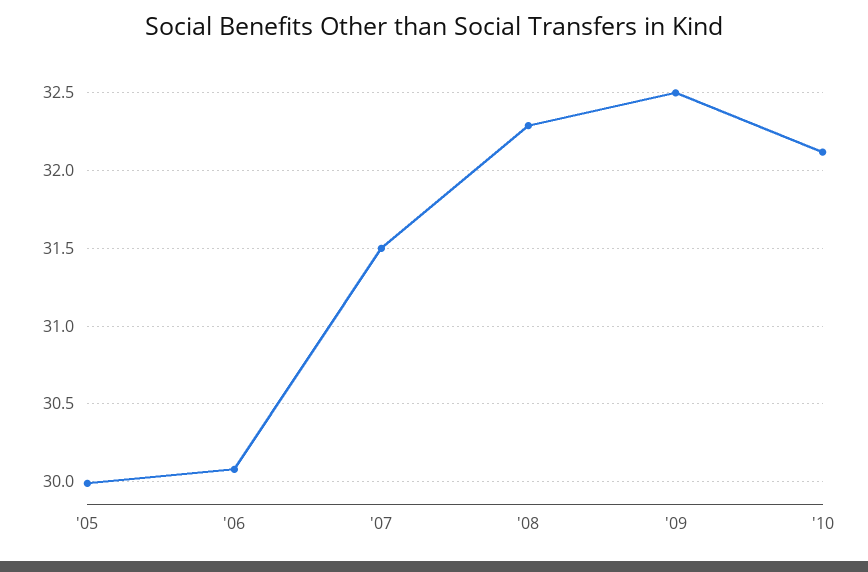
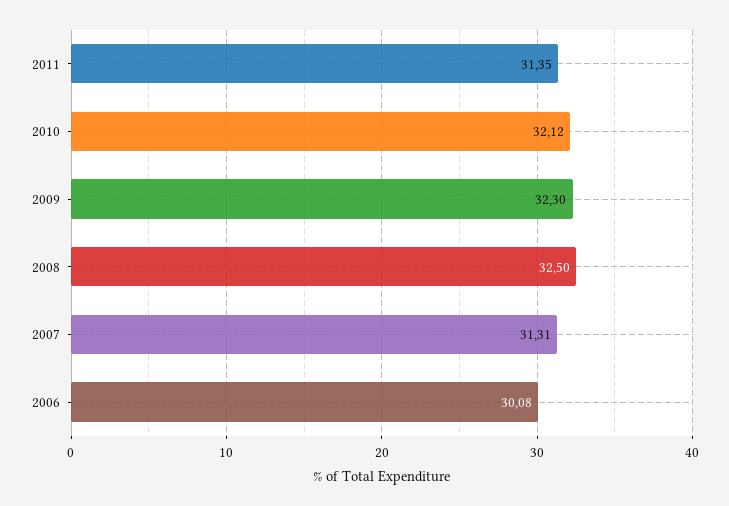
'05: 30 -> none
'07: 31.5 -> 31.31
'08: 32.3 -> 32.5
'09: 32.5 -> 32.3
2011: none -> 31.35

